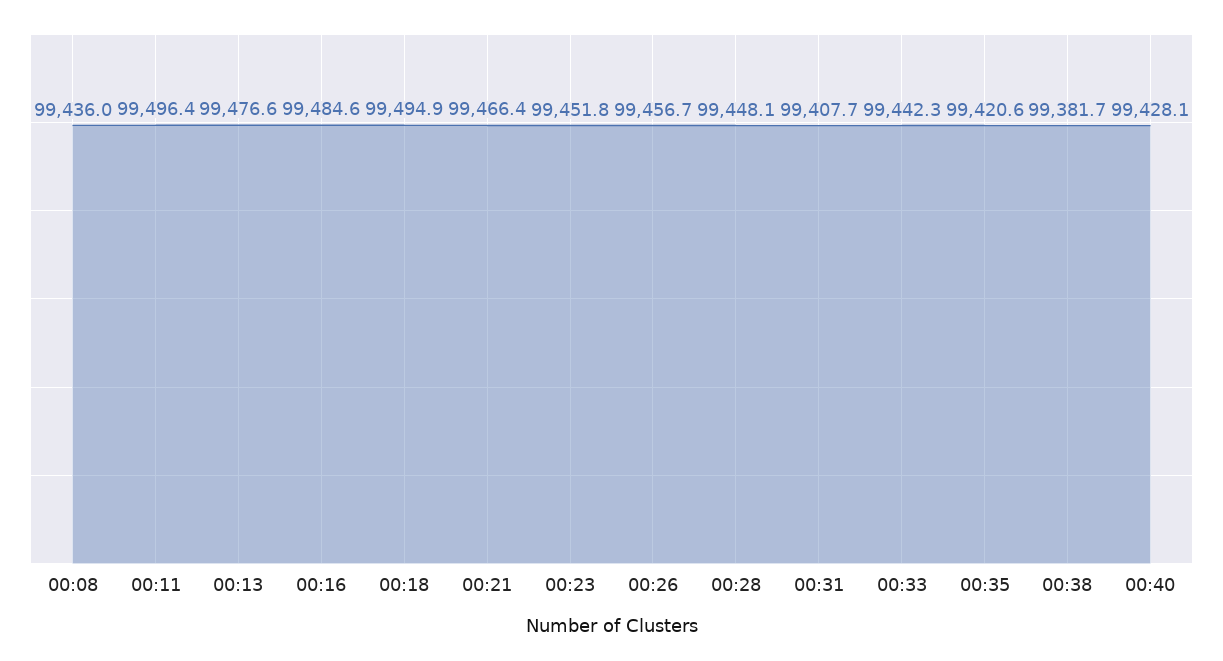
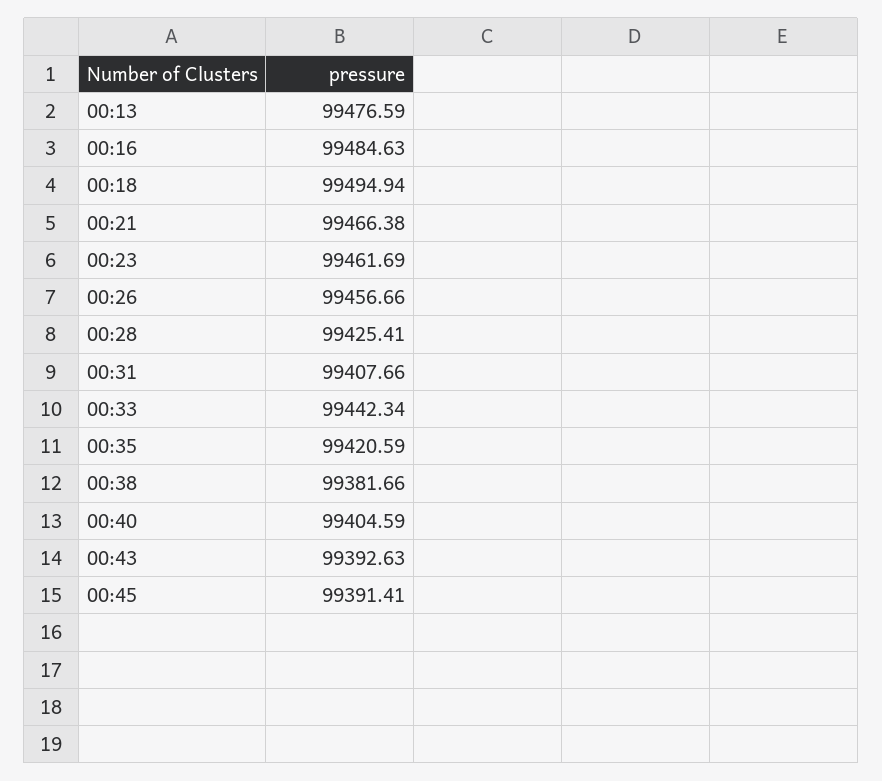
00:08: 99436 -> none
00:11: 99496.4 -> none
00:23: 99451.8 -> 99461.69
00:28: 99448.1 -> 99425.41
00:40: 99428.1 -> 99404.59
00:43: none -> 99392.63
00:45: none -> 99391.41

